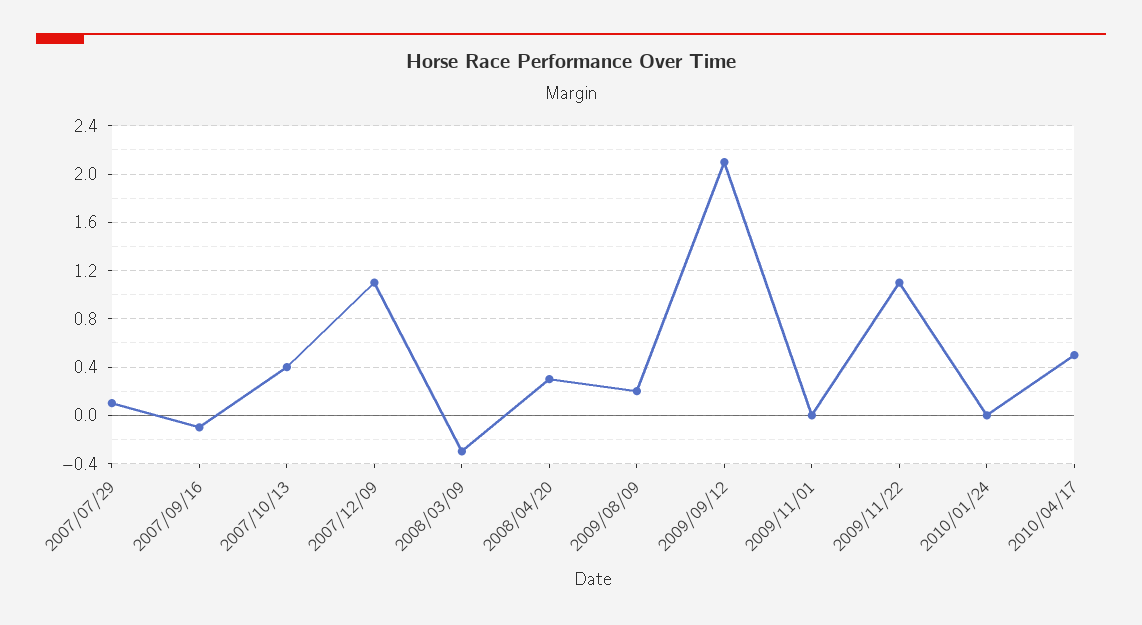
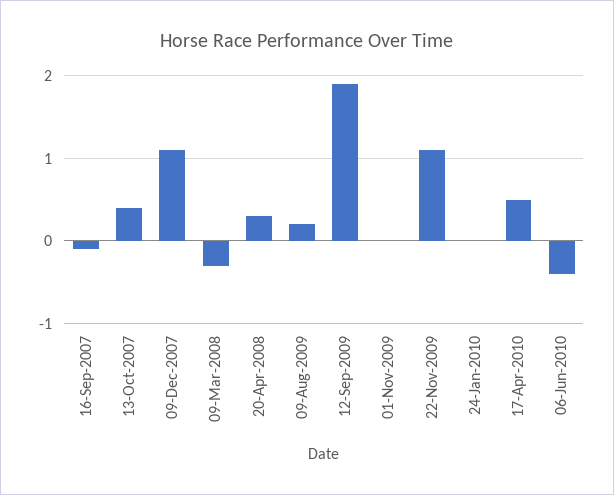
2007/07/29: 0.1 -> none
2009/09/12: 2.1 -> 1.9
06-Jun-2010: none -> -0.4

